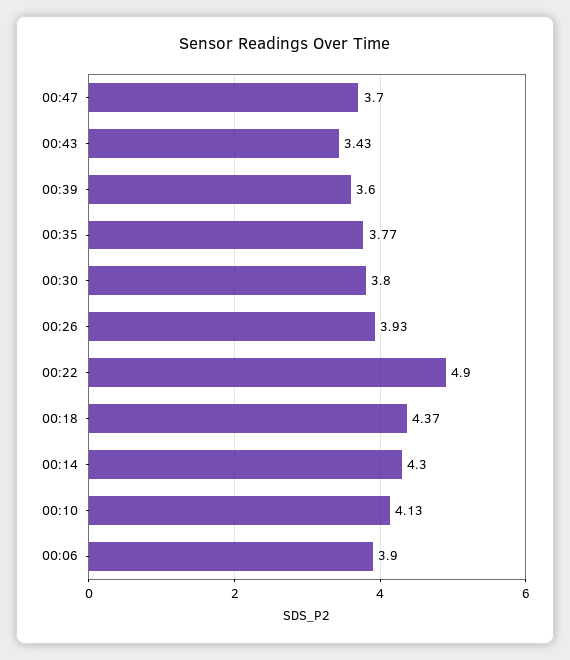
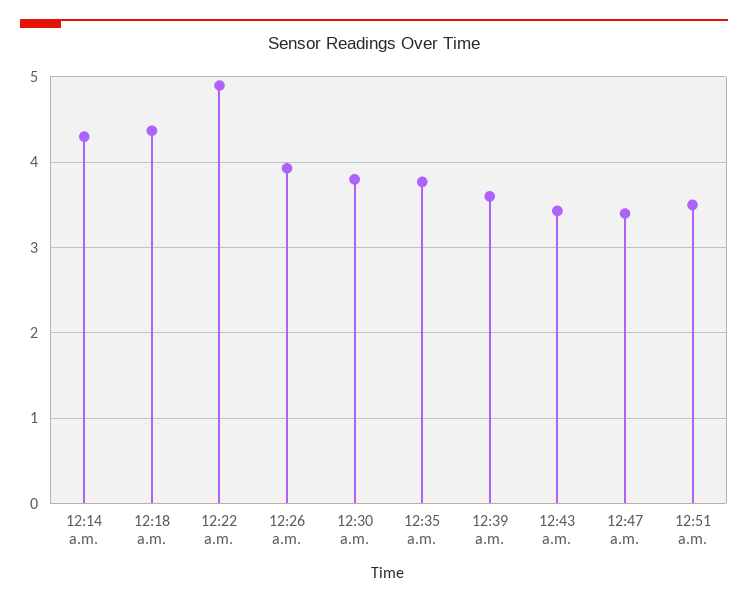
00:47: 3.7 -> 3.4
00:10: 4.13 -> none
00:06: 3.9 -> none
12:51 a.m.: none -> 3.5

